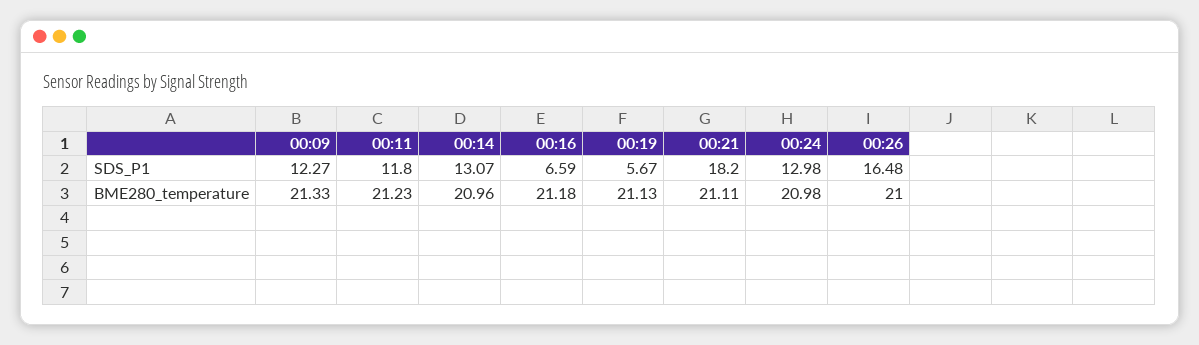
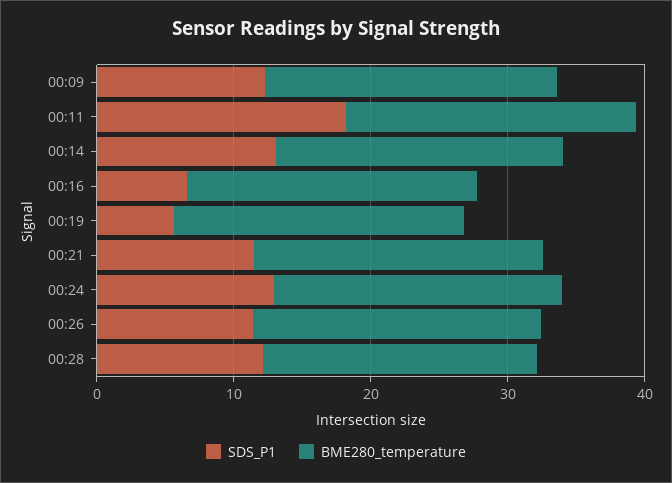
SDS_P1, 00:11: 11.8 -> 18
SDS_P1, 00:21: 18.2 -> 12
SDS_P1, 00:26: 16.48 -> 12
SDS_P1, 00:28: none -> 12
BME280_temperature, 00:28: none -> 20

